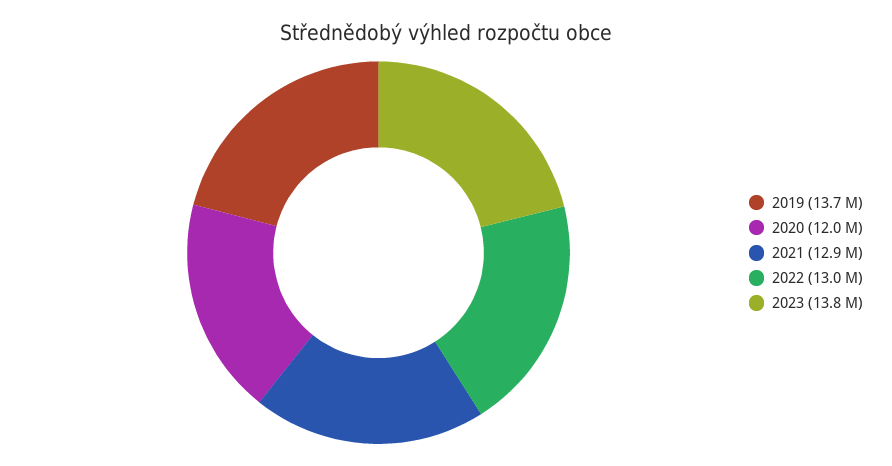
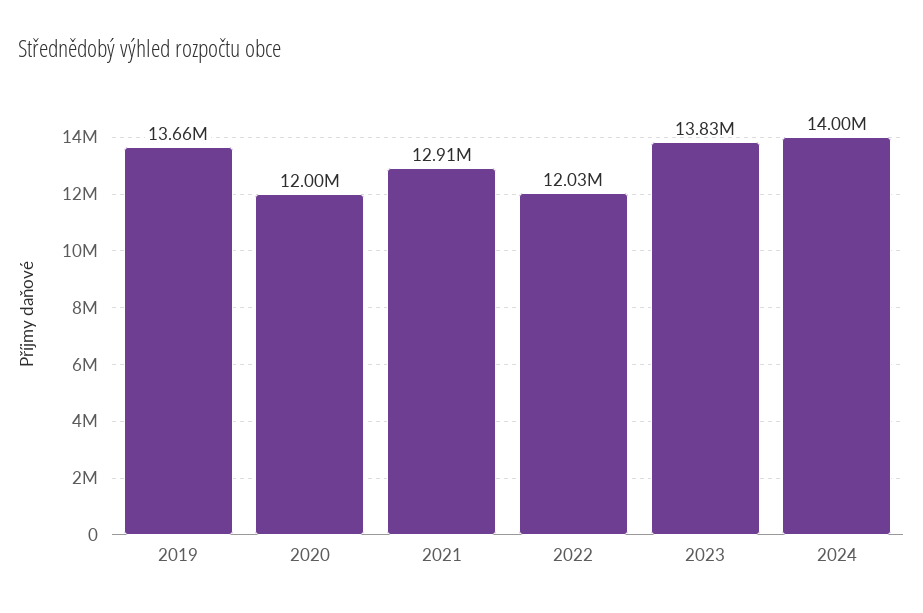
2022: 13000000 -> 12030000
2024: none -> 14000000

